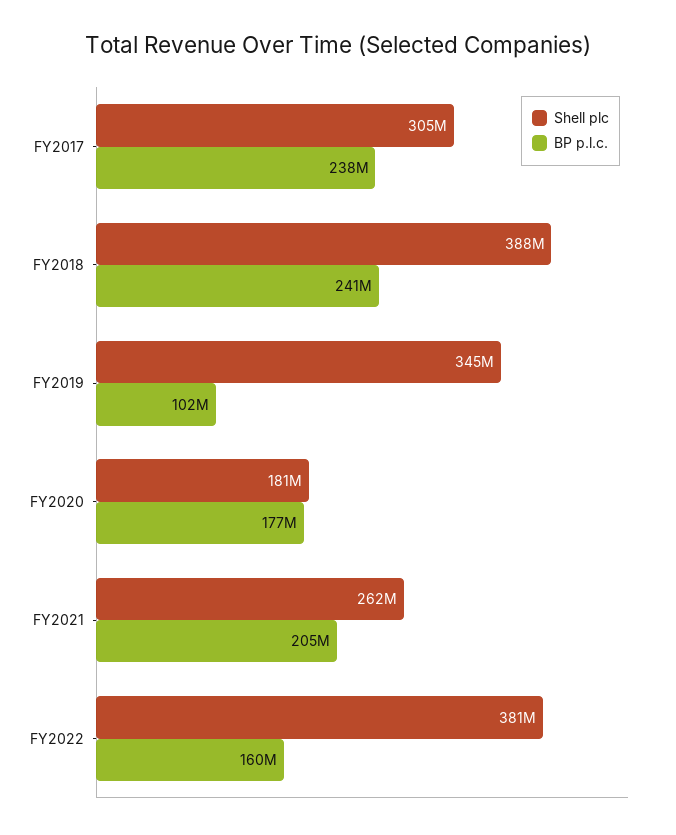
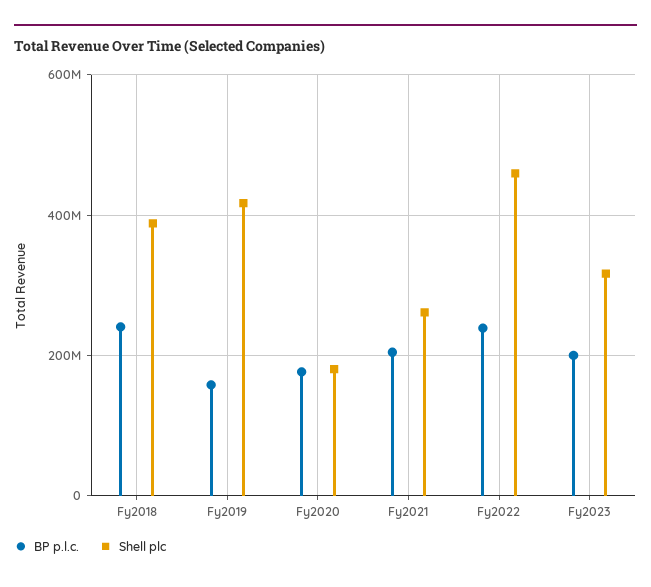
Shell plc, FY2017: 305000000 -> none
BP p.l.c., FY2017: 238000000 -> none
Shell plc, FY2019: 345000000 -> 420000000
BP p.l.c., FY2019: 102000000 -> 160000000
Shell plc, FY2022: 381000000 -> 460000000
BP p.l.c., FY2022: 160000000 -> 240000000
BP p.l.c., Fy2023: none -> 200000000
Shell plc, Fy2023: none -> 320000000

